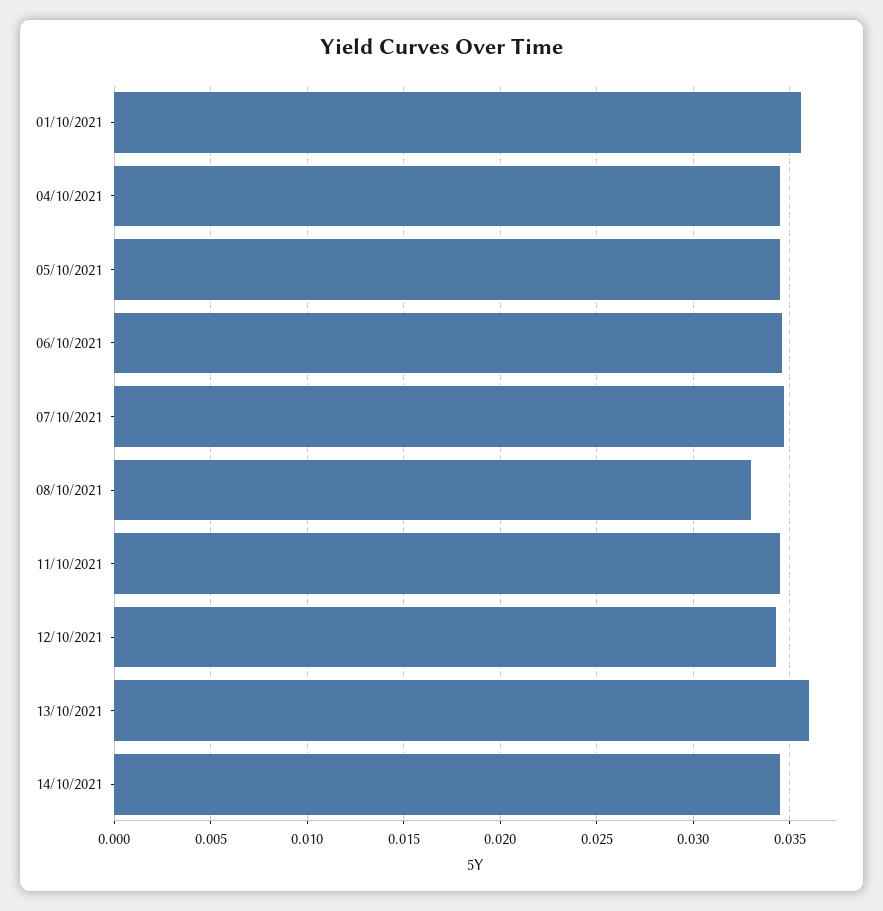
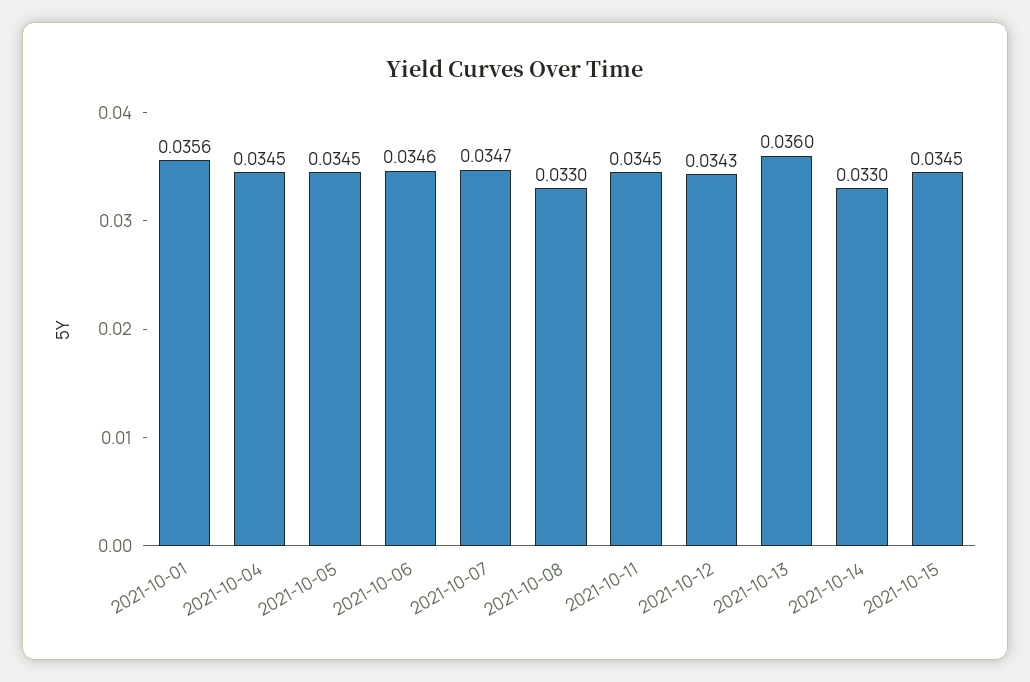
14/10/2021: 0.0345 -> 0.033
2021-10-15: none -> 0.0345

